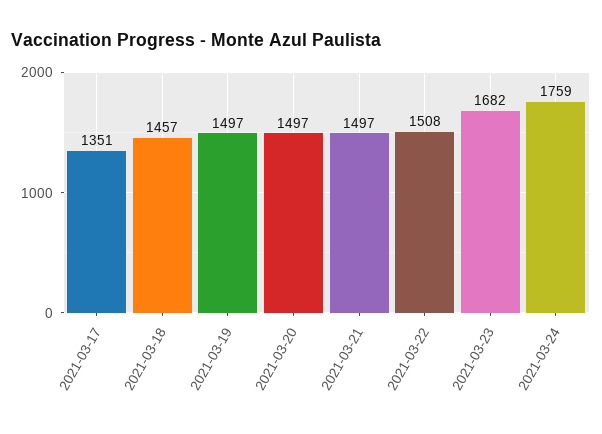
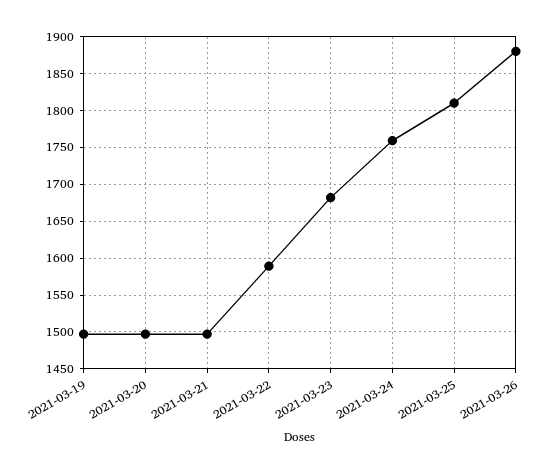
2021-03-17: 1351 -> none
2021-03-18: 1457 -> none
2021-03-22: 1508 -> 1590
2021-03-25: none -> 1810
2021-03-26: none -> 1880

